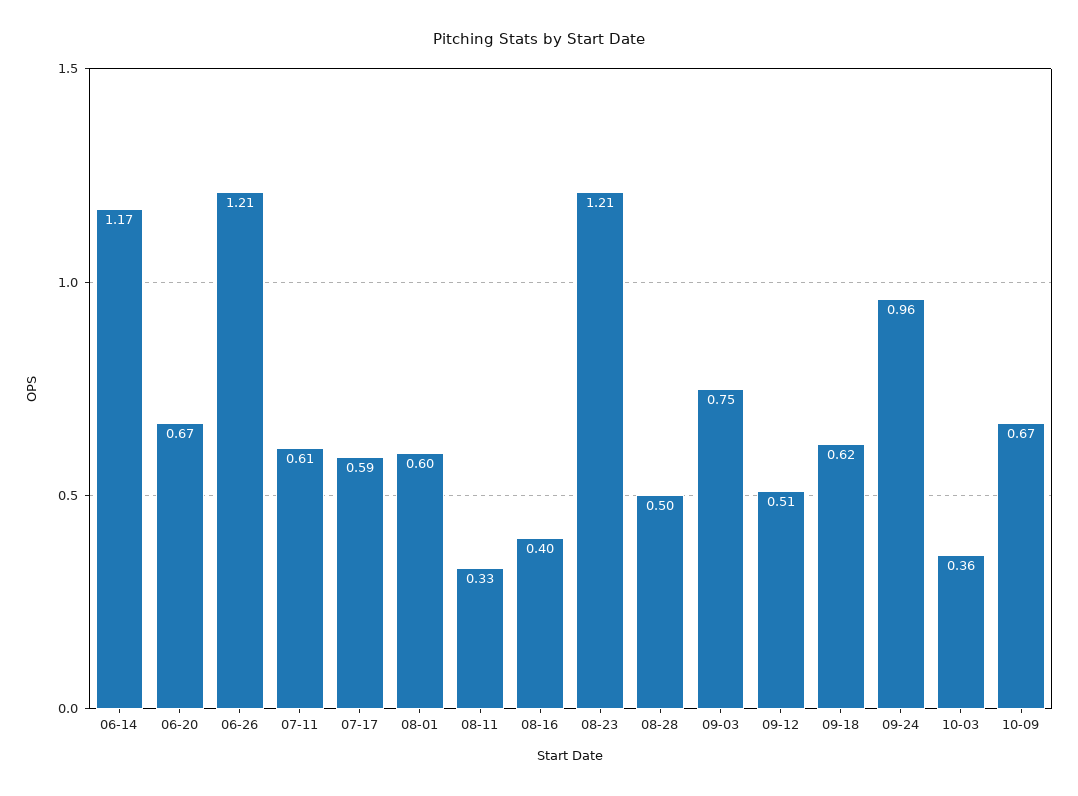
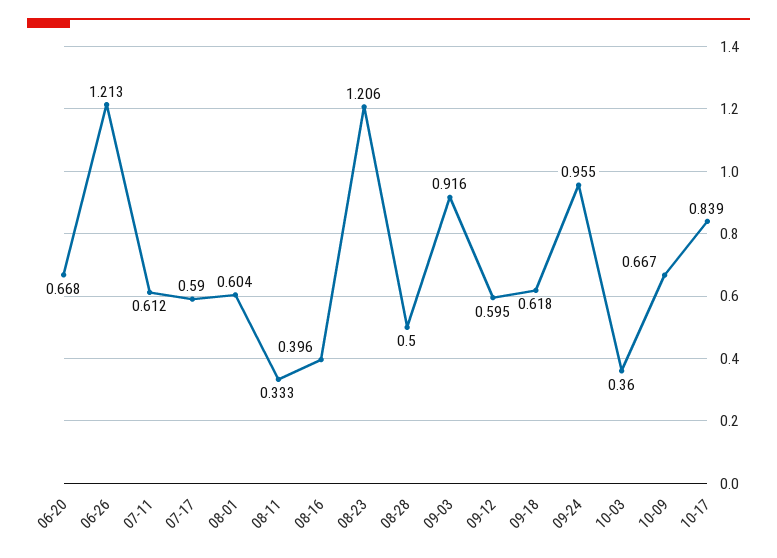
06-14: 1.17 -> none
09-03: 0.75 -> 0.916
09-12: 0.51 -> 0.595
10-17: none -> 0.839

